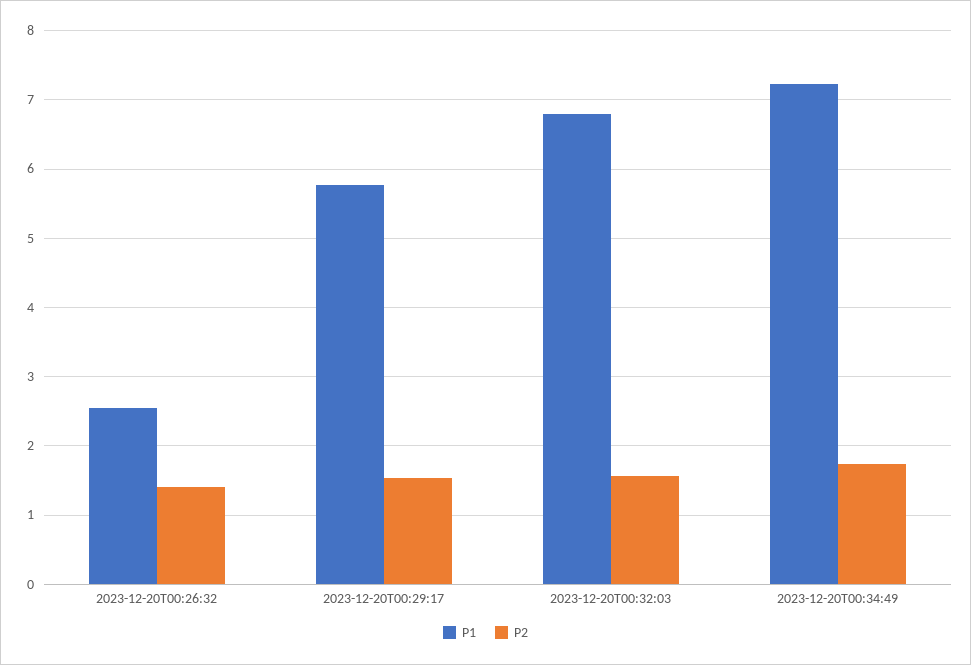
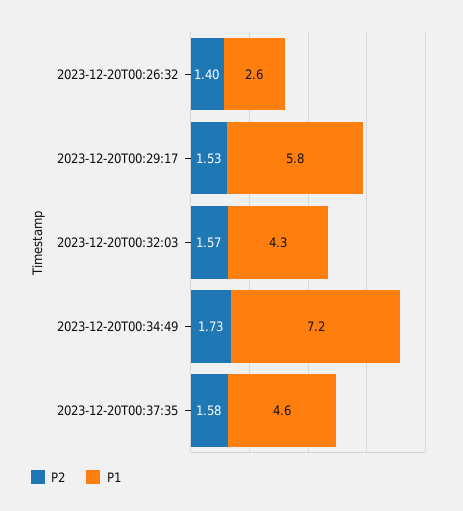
P1, 2023-12-20T00:32:03: 6.8 -> 4.3
P2, 2023-12-20T00:37:35: none -> 1.58
P1, 2023-12-20T00:37:35: none -> 4.6

